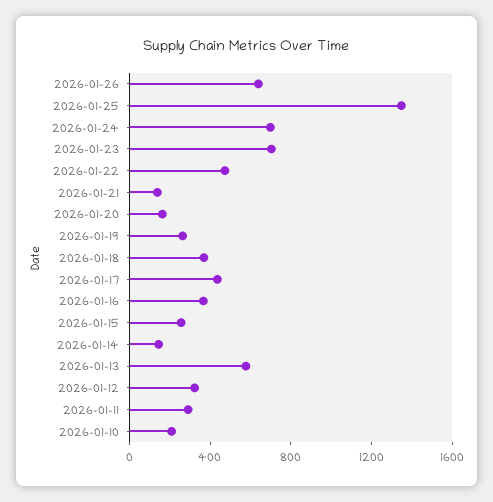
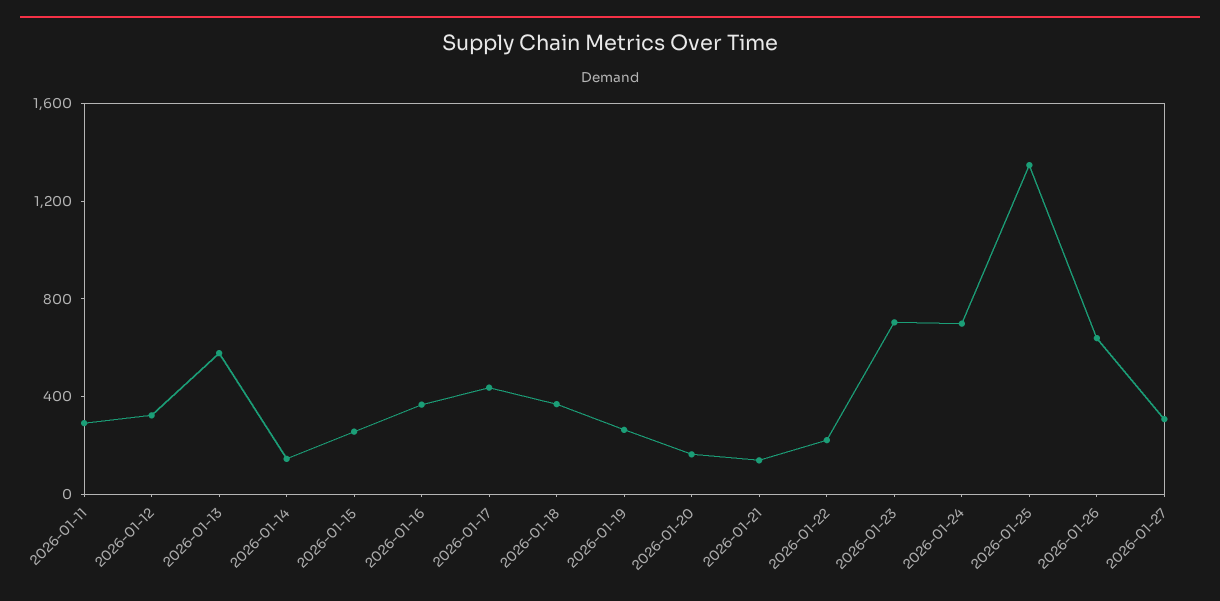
2026-01-22: 500 -> 200
2026-01-10: 200 -> none
2026-01-27: none -> 300

